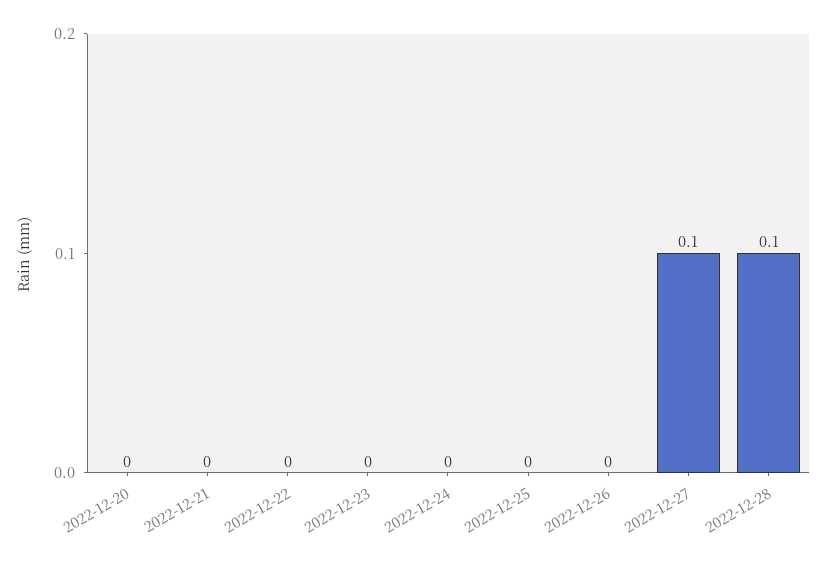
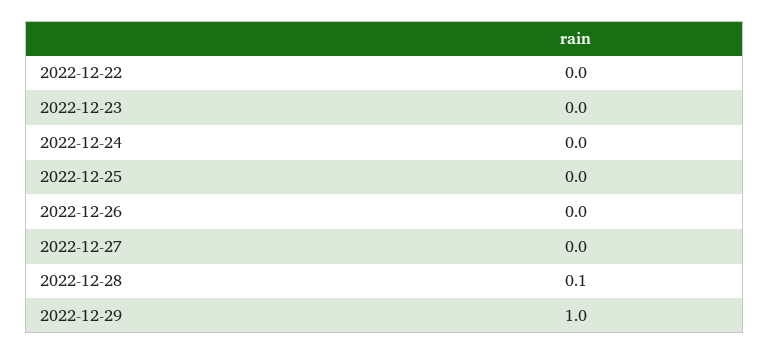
2022-12-20: 0 -> none
2022-12-21: 0 -> none
2022-12-27: 0.1 -> 0
2022-12-29: none -> 1

